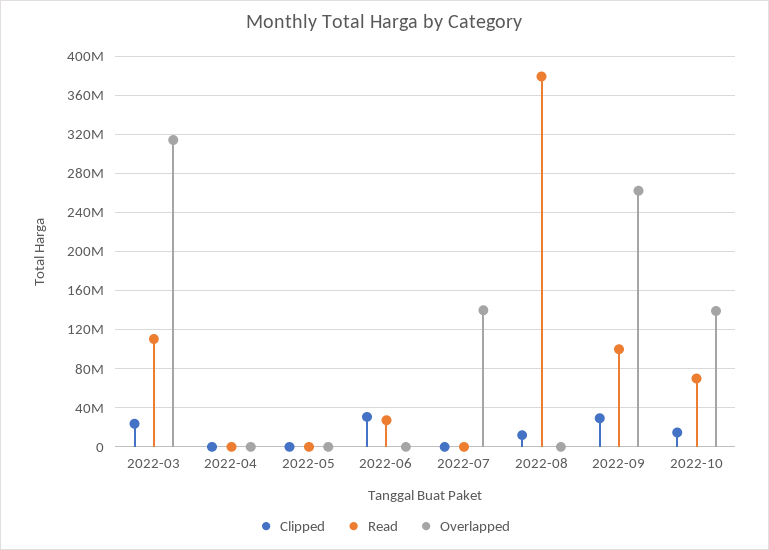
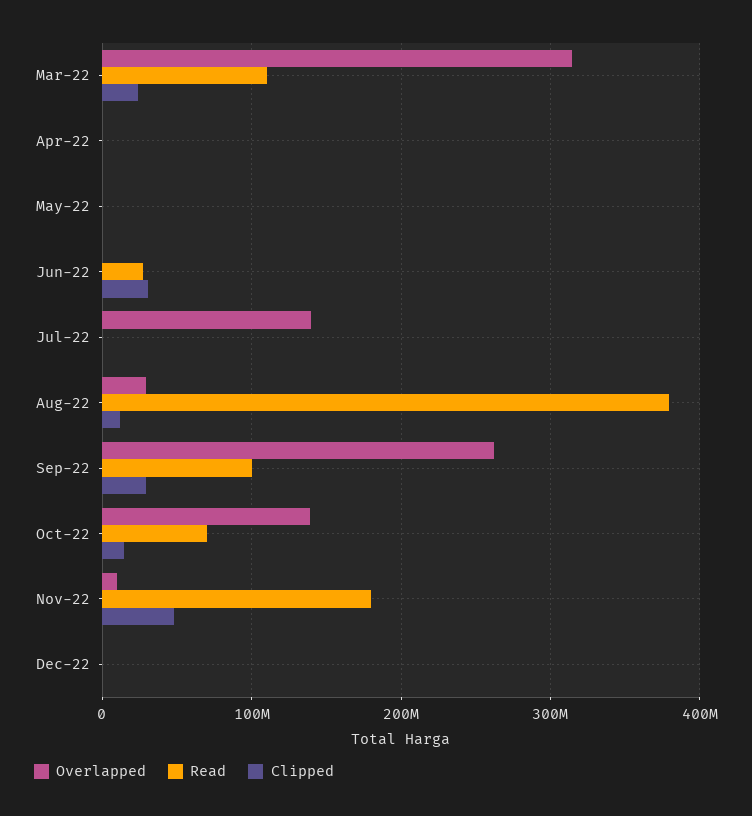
Overlapped, 2022-08: 0 -> 30000000
Overlapped, Nov-22: none -> 10000000
Read, Nov-22: none -> 180000000
Clipped, Nov-22: none -> 50000000
Overlapped, Dec-22: none -> 0
Read, Dec-22: none -> 0
Clipped, Dec-22: none -> 0

